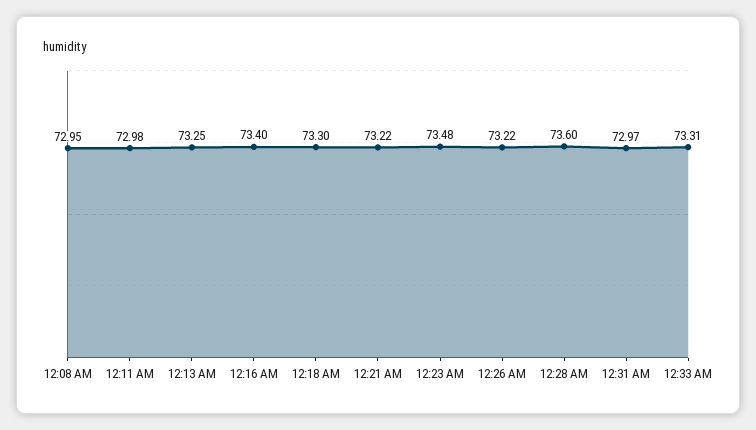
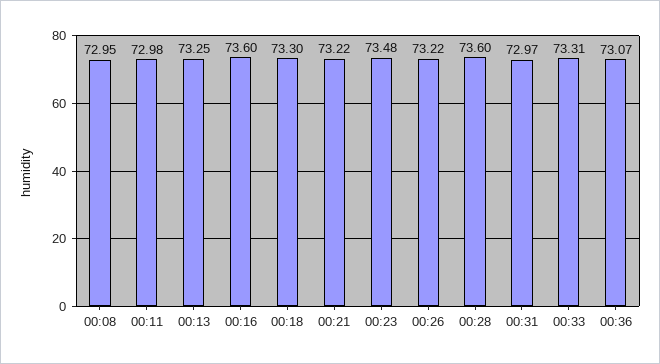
12:16 AM: 73.4 -> 73.6
00:36: none -> 73.07

